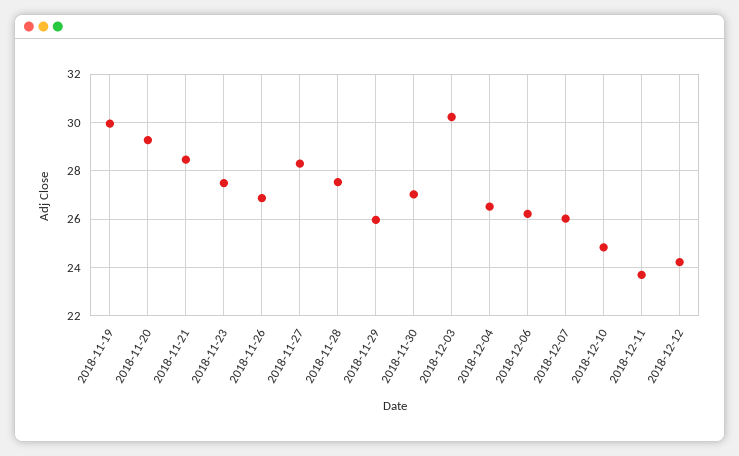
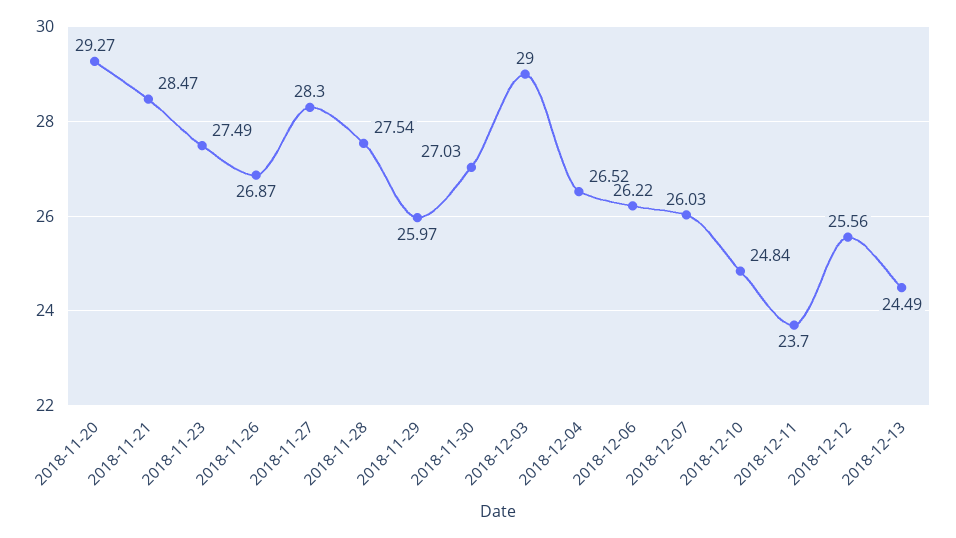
2018-11-19: 30 -> none
2018-12-03: 30.25 -> 29
2018-12-12: 24.25 -> 25.56
2018-12-13: none -> 24.49

